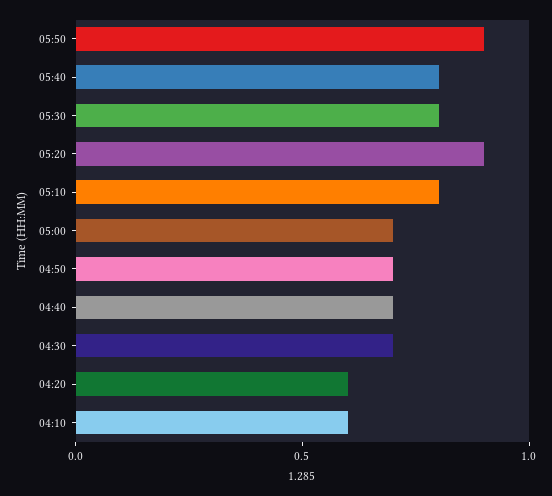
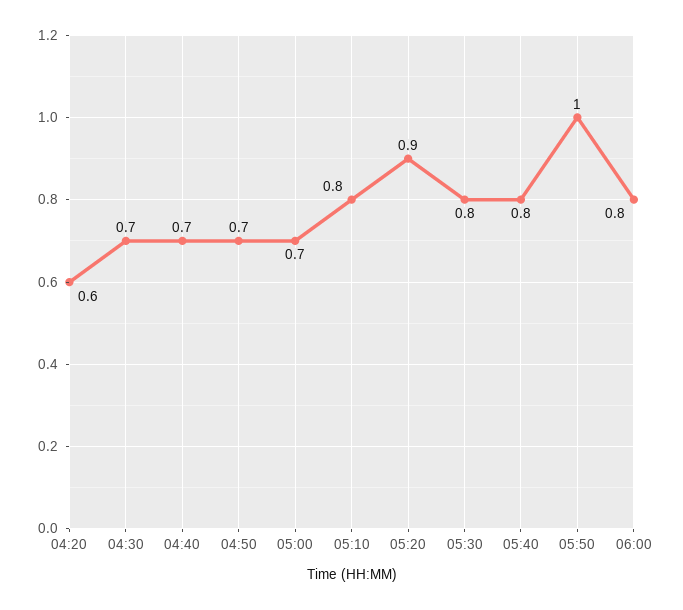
05:50: 0.9 -> 1
04:10: 0.6 -> none
06:00: none -> 0.8

